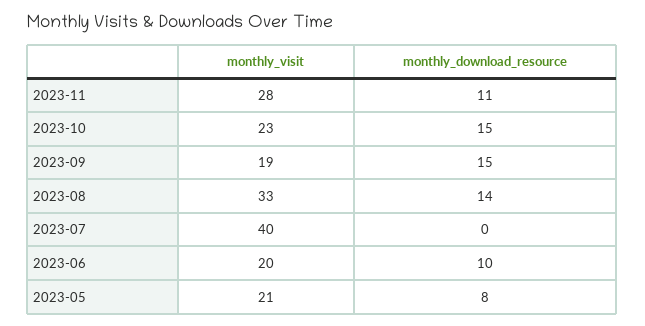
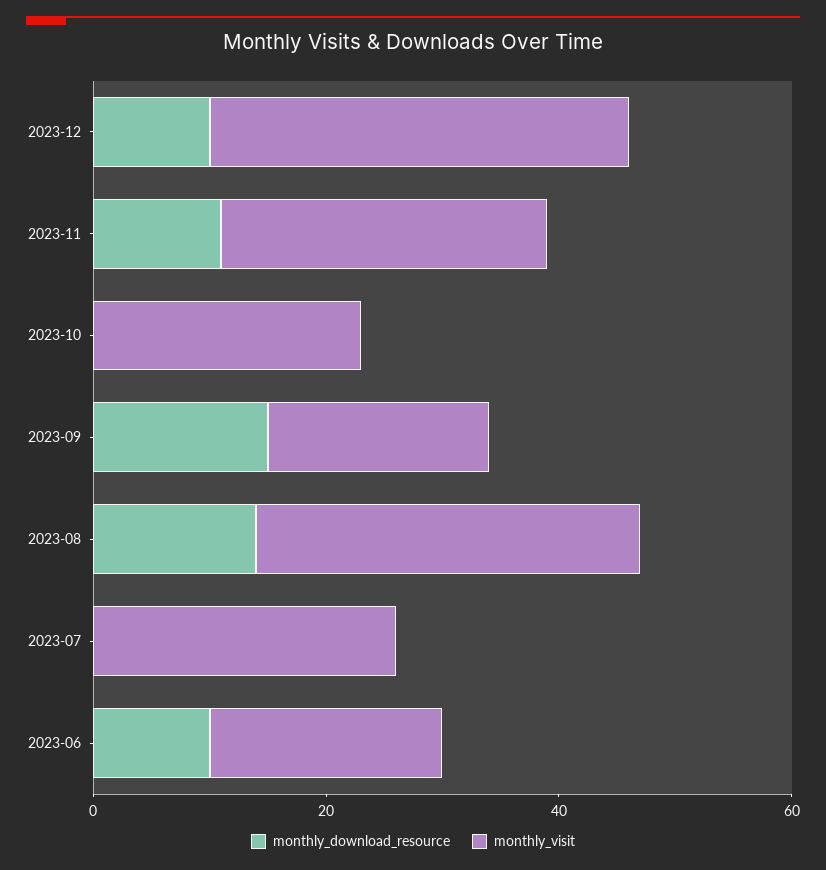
monthly_download_resource, 2023-10: 15 -> 0
monthly_visit, 2023-07: 40 -> 25
monthly_visit, 2023-05: 21 -> none
monthly_download_resource, 2023-05: 8 -> none
monthly_download_resource, 2023-12: none -> 10
monthly_visit, 2023-12: none -> 35

